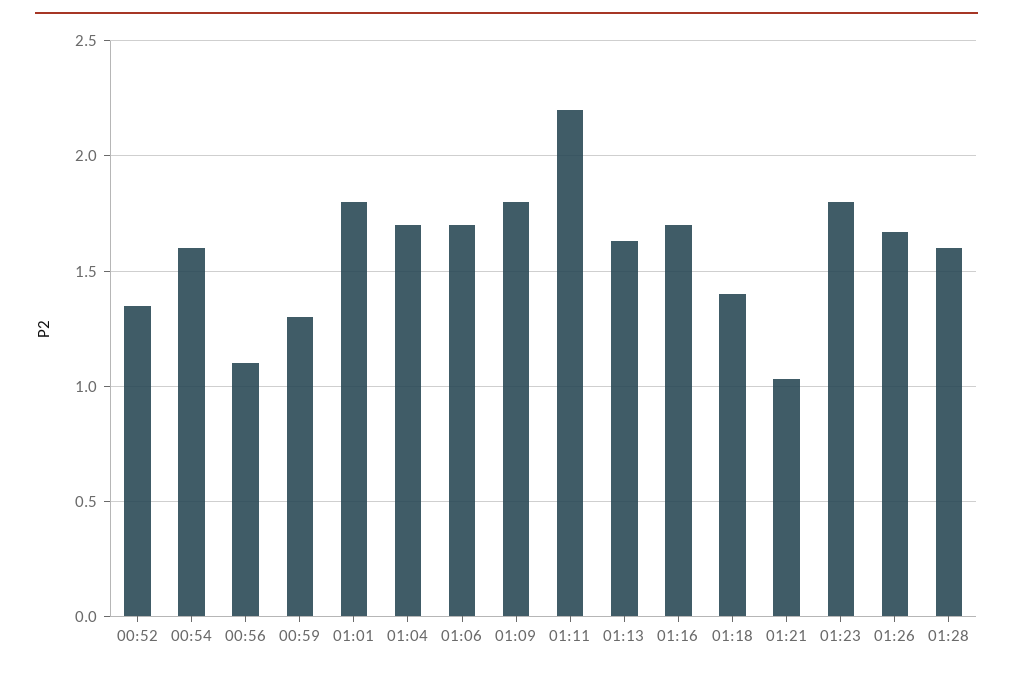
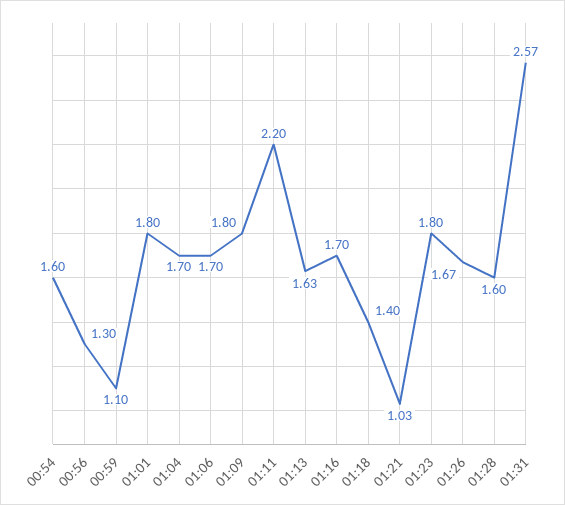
00:52: 1.35 -> none
00:56: 1.1 -> 1.3
00:59: 1.3 -> 1.1
01:31: none -> 2.57

